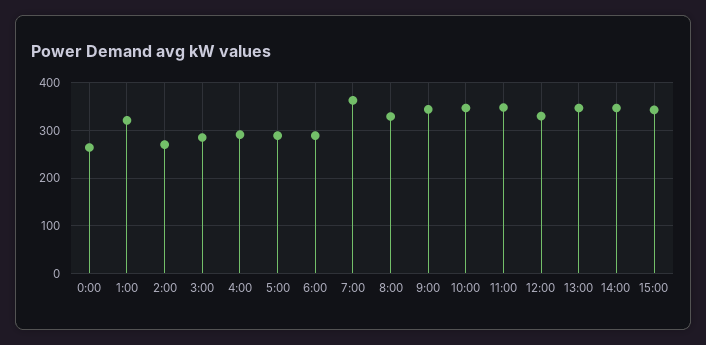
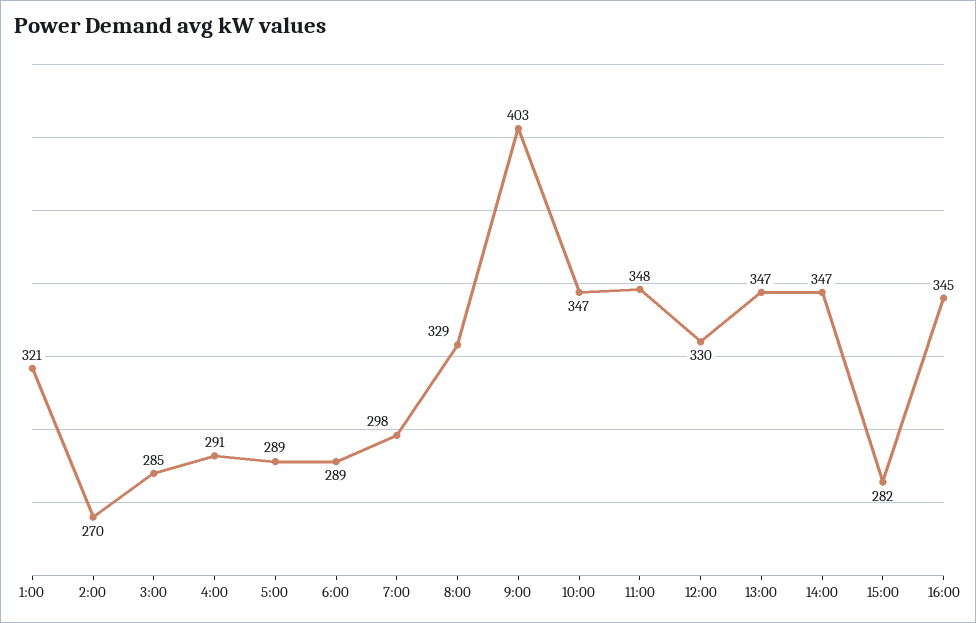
0:00: 260 -> none
7:00: 360 -> 298
9:00: 340 -> 403
15:00: 340 -> 282
16:00: none -> 345

